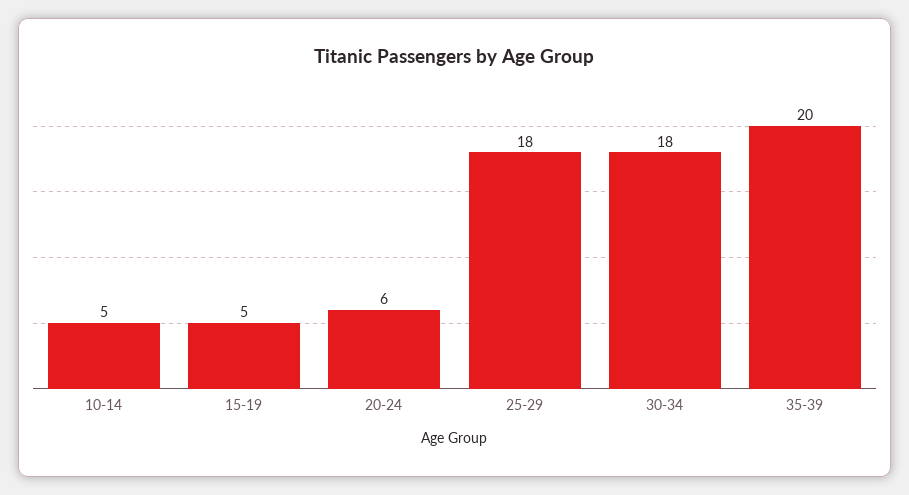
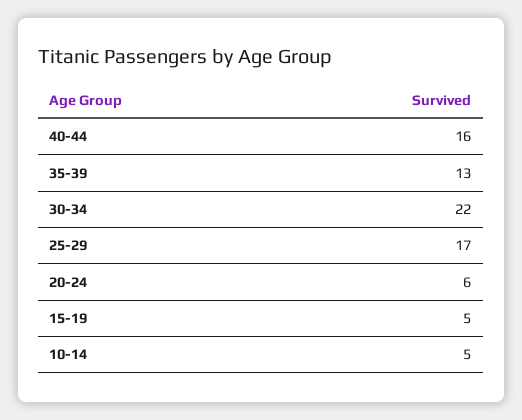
25-29: 18 -> 17
30-34: 18 -> 22
35-39: 20 -> 13
40-44: none -> 16

